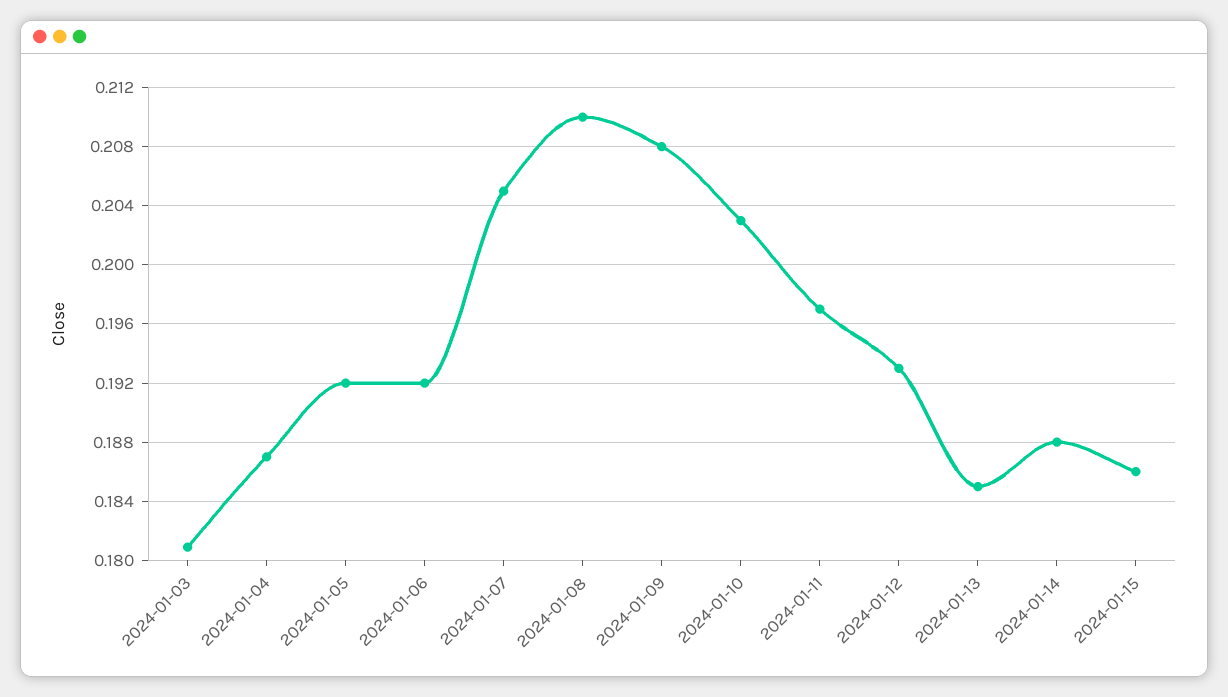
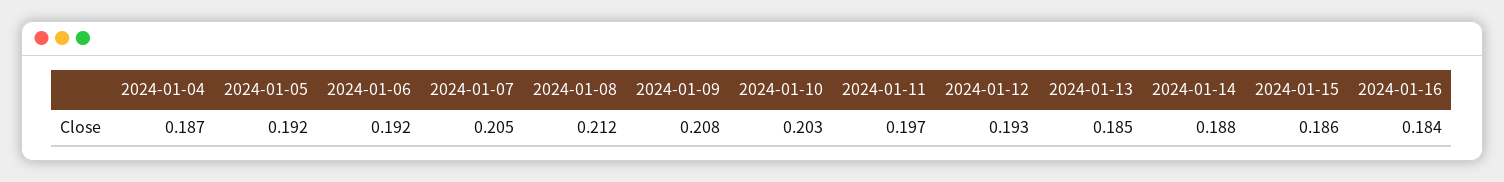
2024-01-03: 0.181 -> none
2024-01-08: 0.21 -> 0.212
2024-01-16: none -> 0.184

